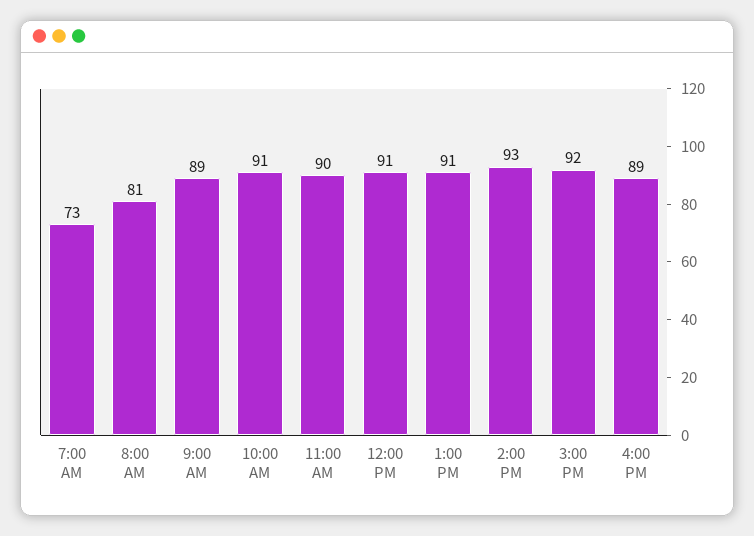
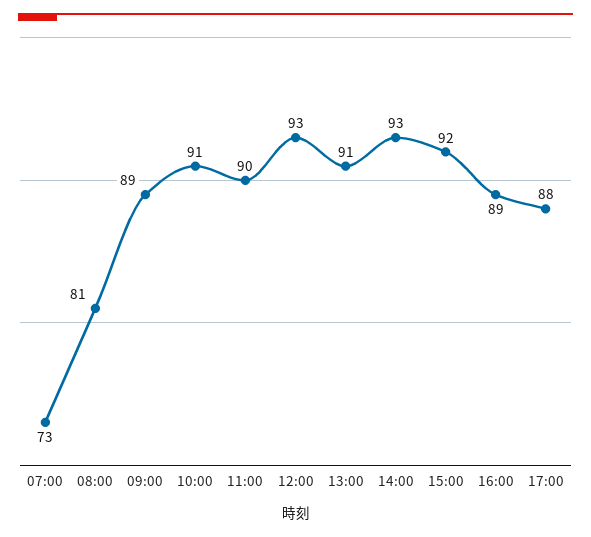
12:00 PM: 91 -> 93
17:00: none -> 88

